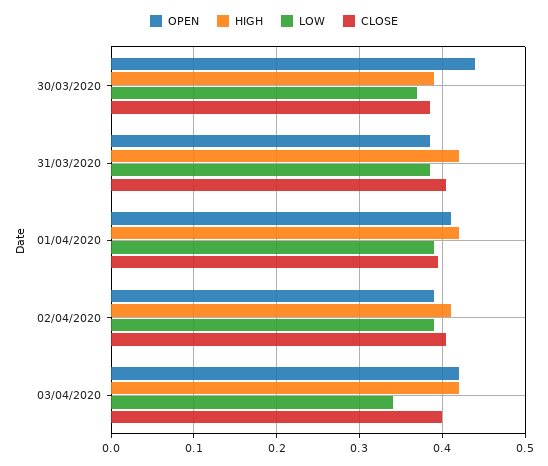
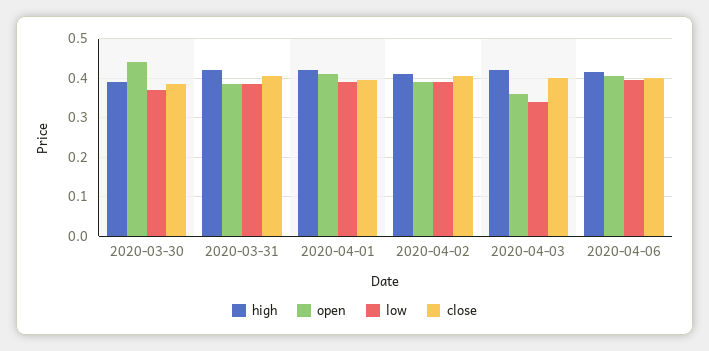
OPEN, 03/04/2020: 0.42 -> 0.36
HIGH, 2020-04-06: none -> 0.42
OPEN, 2020-04-06: none -> 0.4
LOW, 2020-04-06: none -> 0.4
CLOSE, 2020-04-06: none -> 0.4

